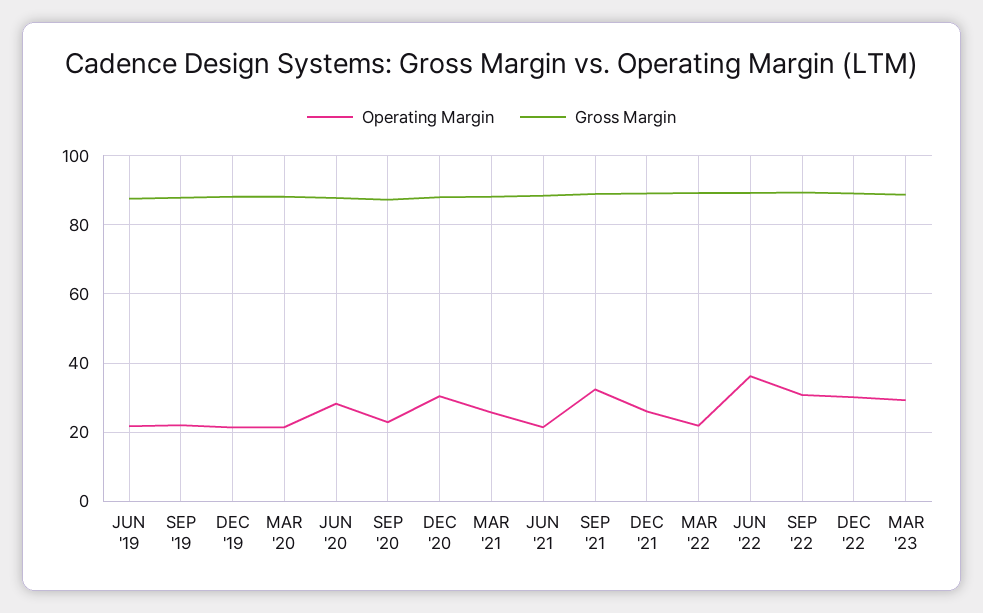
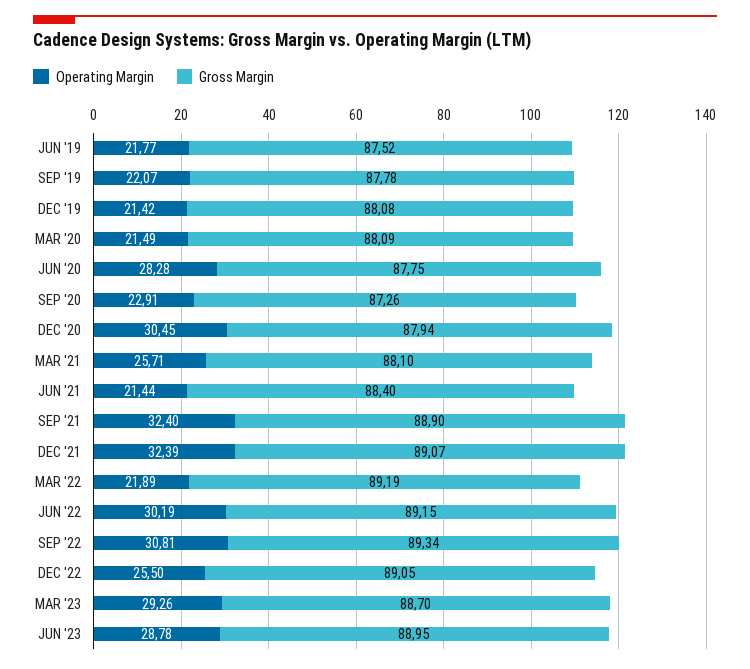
Operating Margin, DEC '21: 26 -> 32.39
Operating Margin, JUN '22: 36 -> 30.19
Operating Margin, DEC '22: 30 -> 25.5
Operating Margin, JUN '23: none -> 28.78
Gross Margin, JUN '23: none -> 88.95

